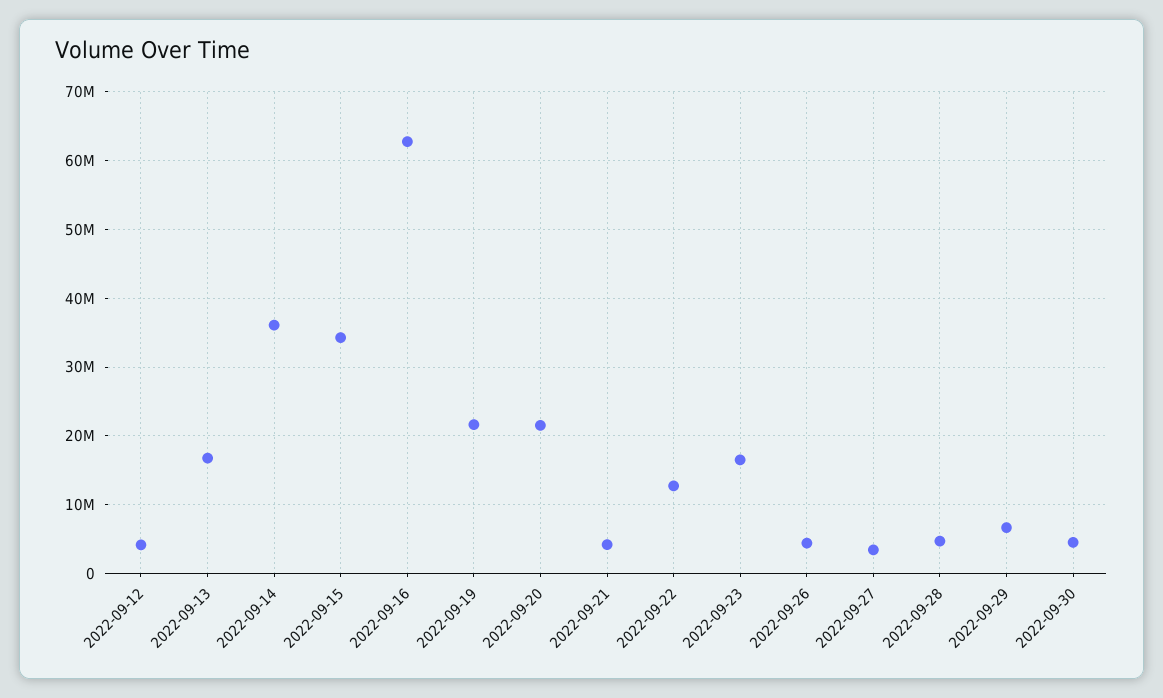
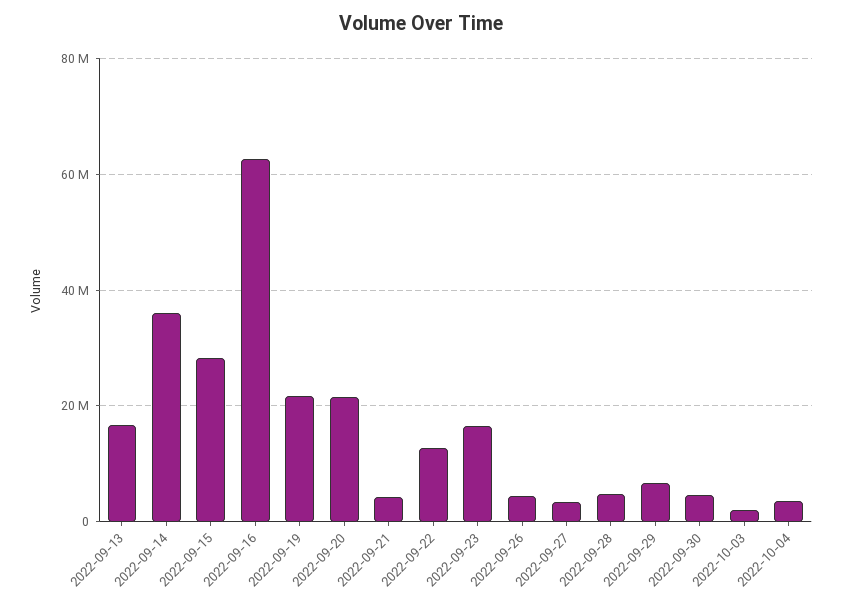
2022-09-12: 4000000 -> none
2022-09-15: 34000000 -> 28000000
2022-10-03: none -> 2000000
2022-10-04: none -> 4000000

